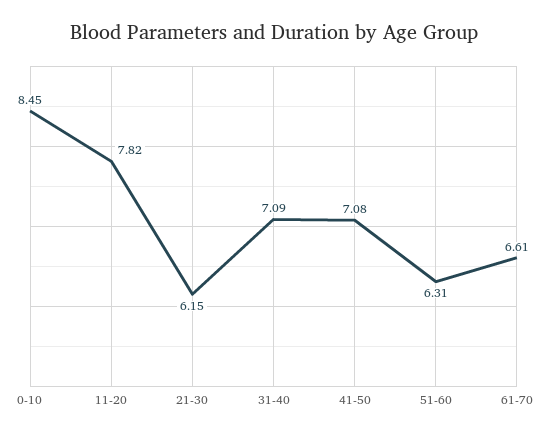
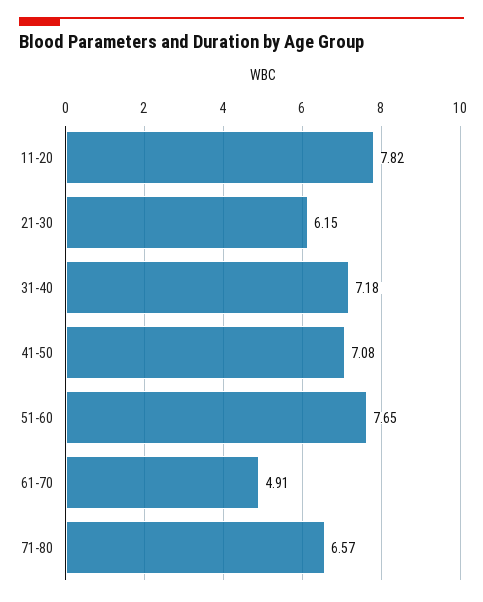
0-10: 8.45 -> none
31-40: 7.09 -> 7.18
51-60: 6.31 -> 7.65
61-70: 6.61 -> 4.91
71-80: none -> 6.57

